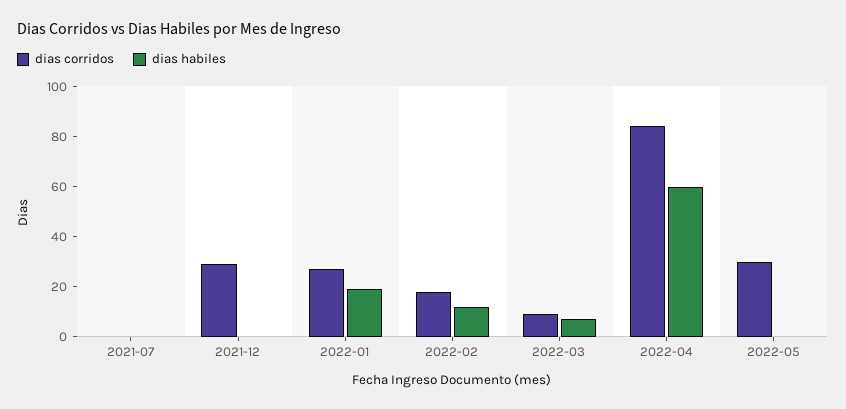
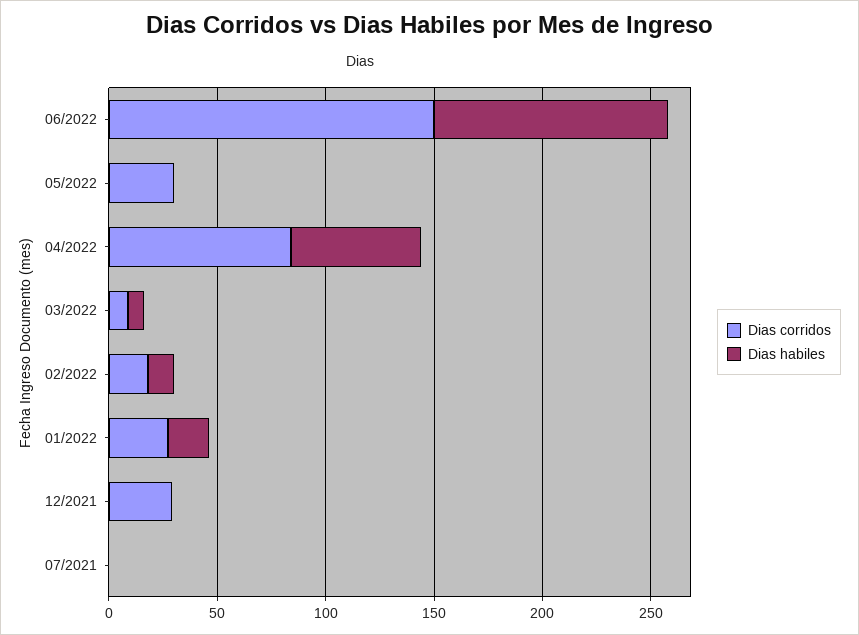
dias corridos, 06/2022: none -> 150
dias habiles, 06/2022: none -> 110

